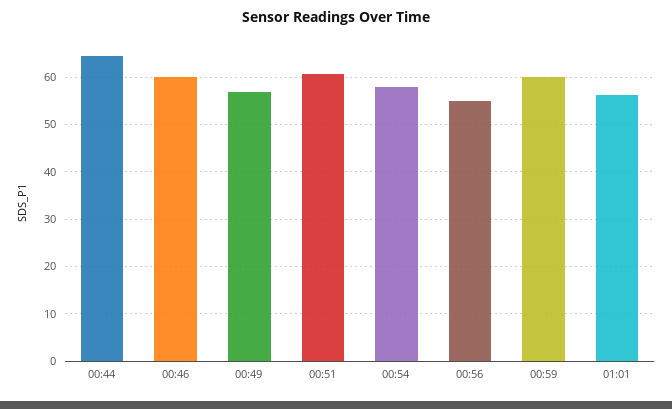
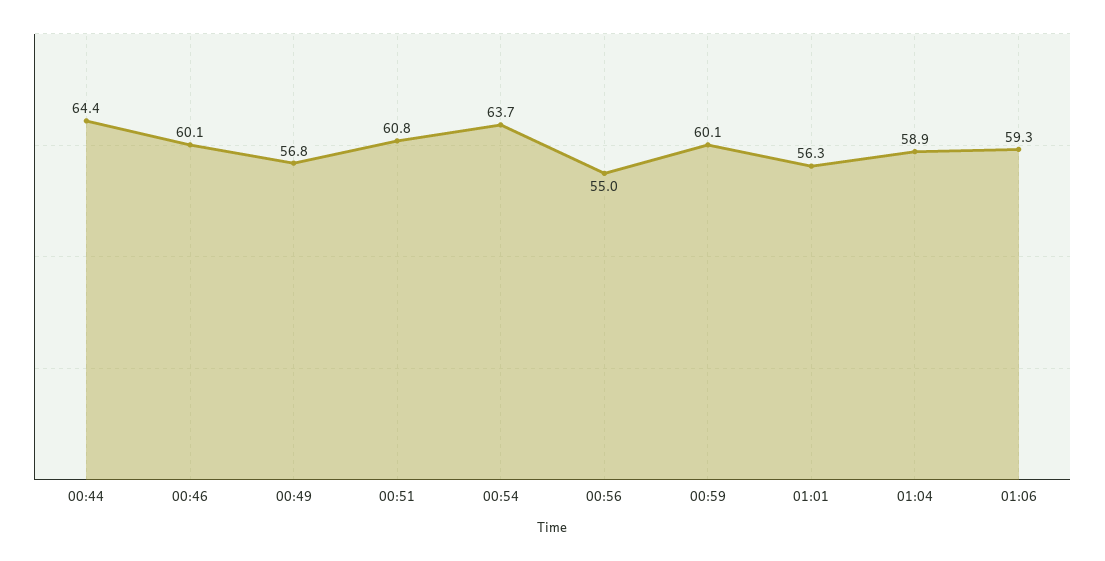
00:54: 58 -> 63.7
01:04: none -> 58.9
01:06: none -> 59.3

